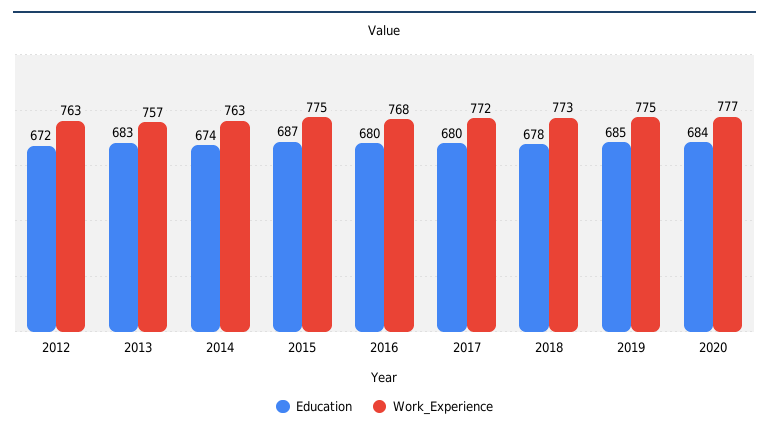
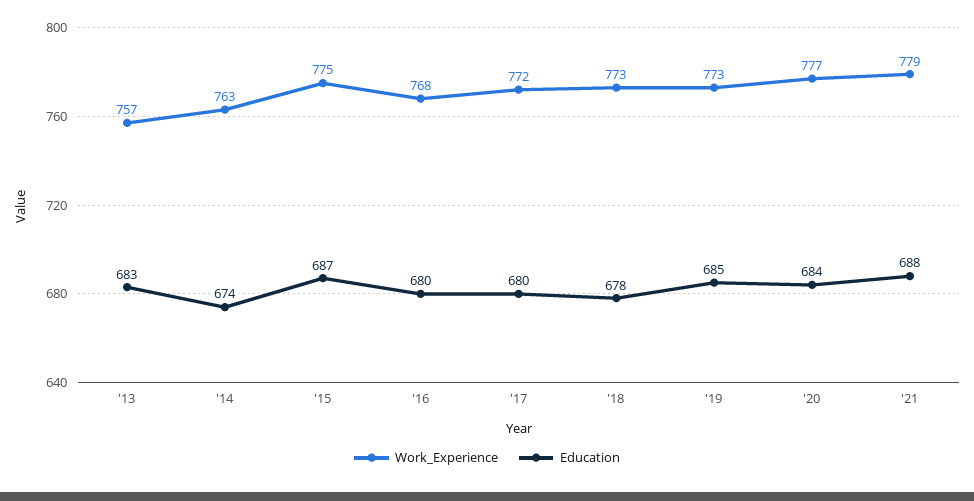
Education, 2012: 672 -> none
Work_Experience, 2012: 763 -> none
Work_Experience, 2019: 775 -> 773
Work_Experience, '21: none -> 779
Education, '21: none -> 688

